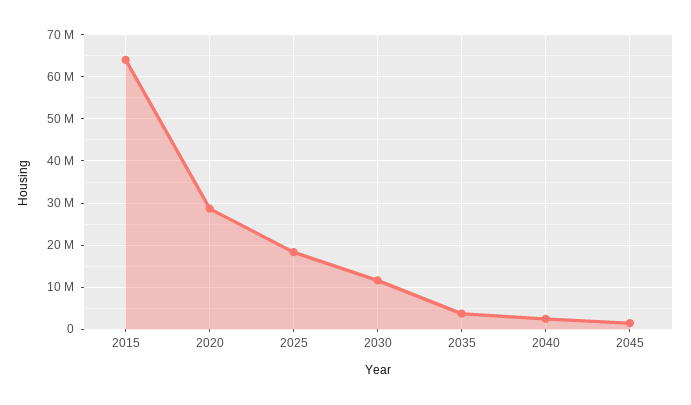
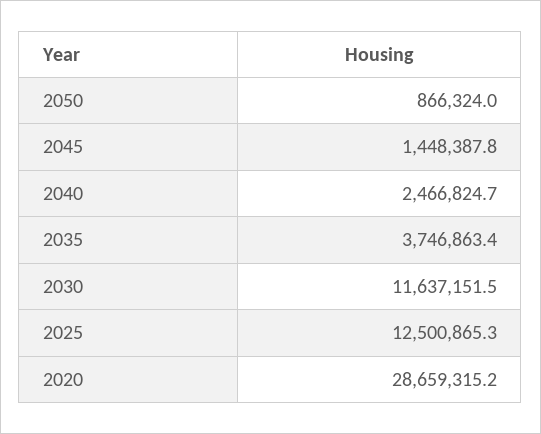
2015: 64000000 -> none
2025: 18000000 -> 12500865.3
2050: none -> 866324

